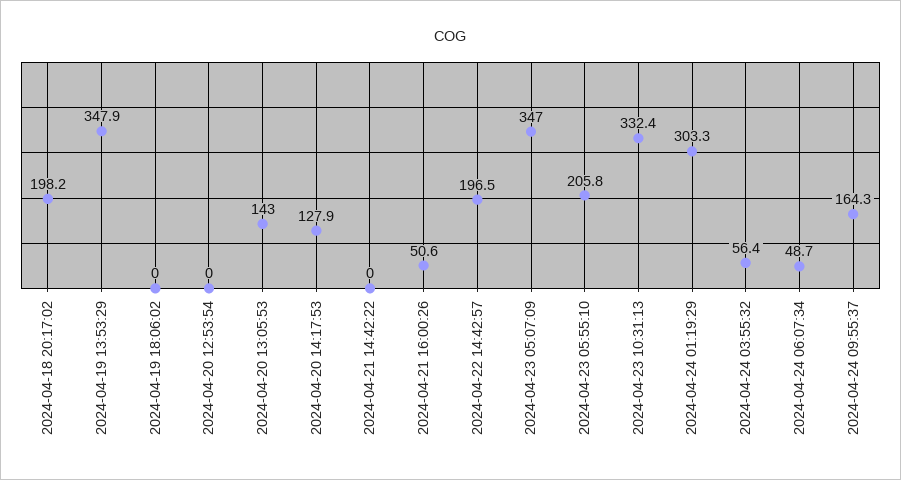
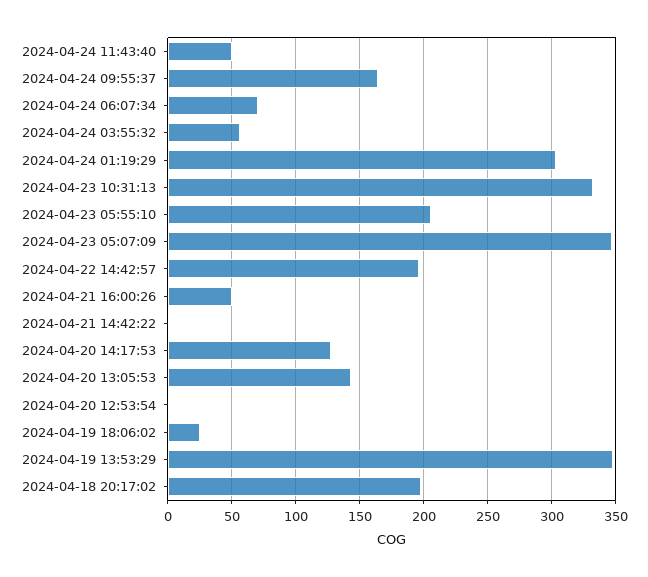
2024-04-19 18:06:02: 0 -> 25
2024-04-24 06:07:34: 48.7 -> 70
2024-04-24 11:43:40: none -> 50

